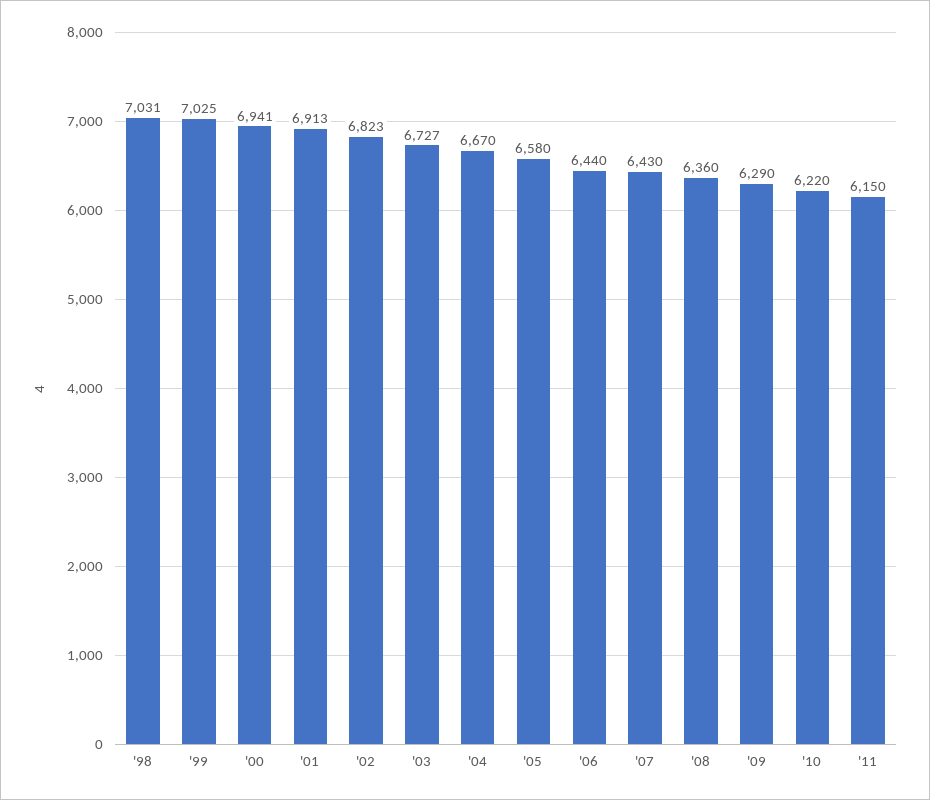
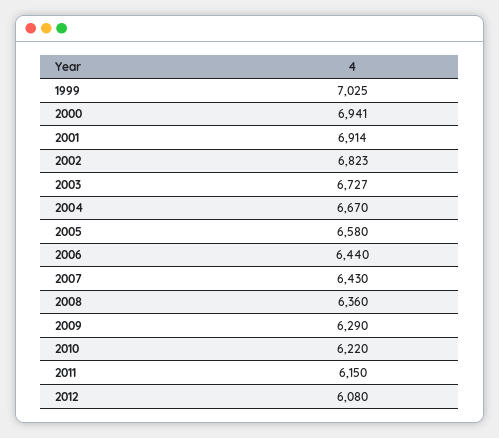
'98: 7031 -> none
'01: 6913 -> 6914
2012: none -> 6080

